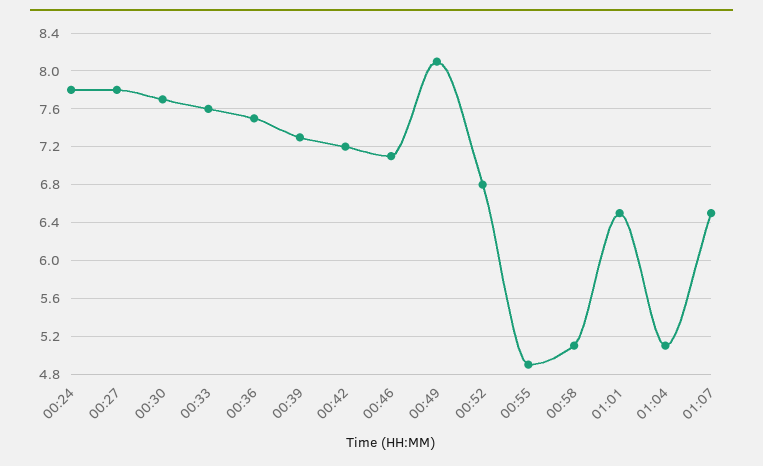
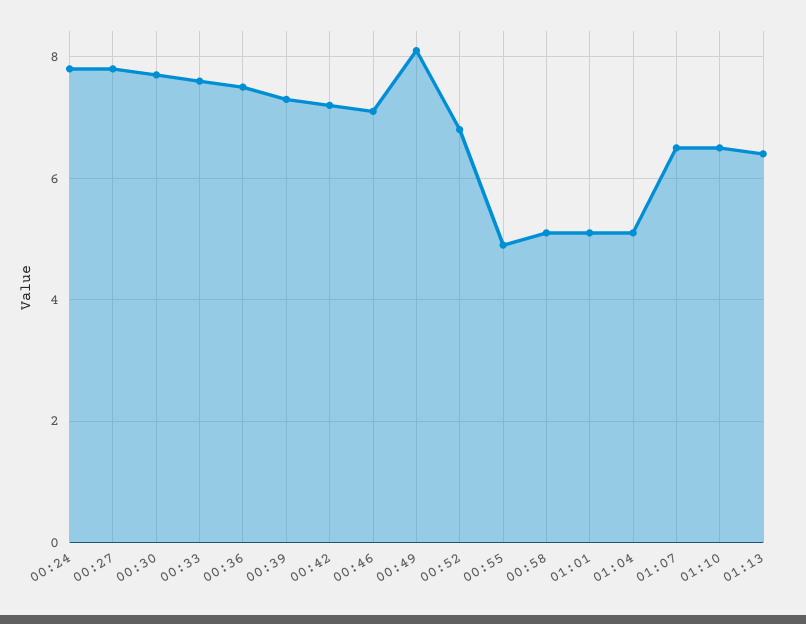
01:01: 6.5 -> 5
01:10: none -> 6.5
01:13: none -> 6.5

